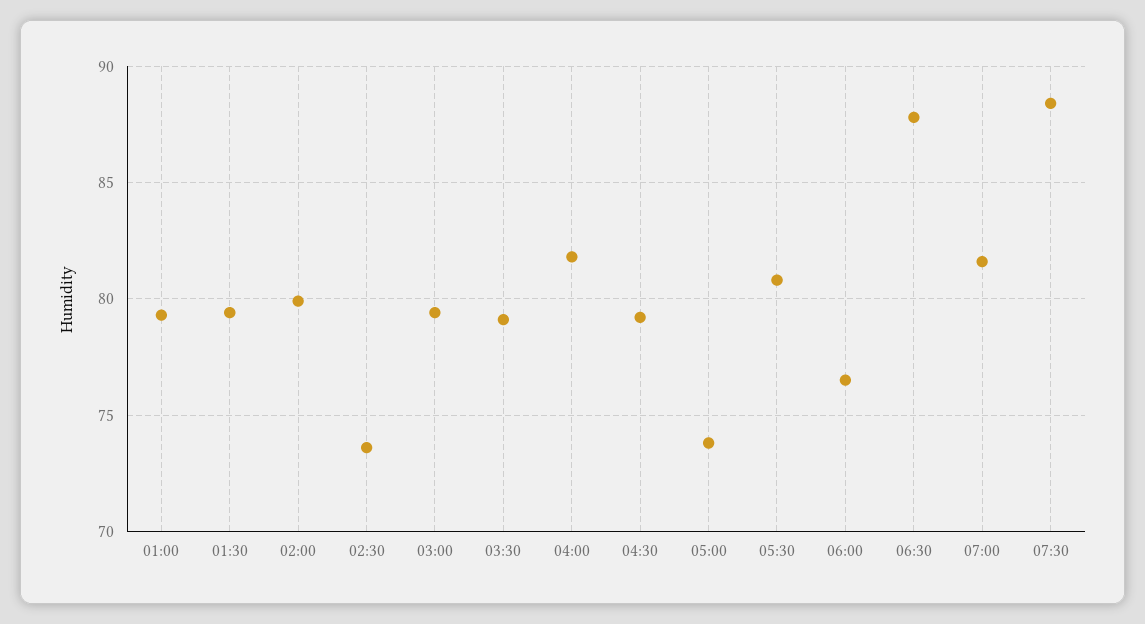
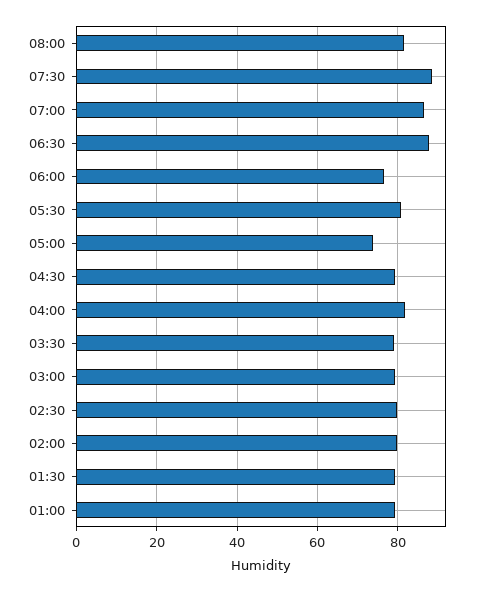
02:30: 73.5 -> 80
07:00: 81.5 -> 86
08:00: none -> 82

